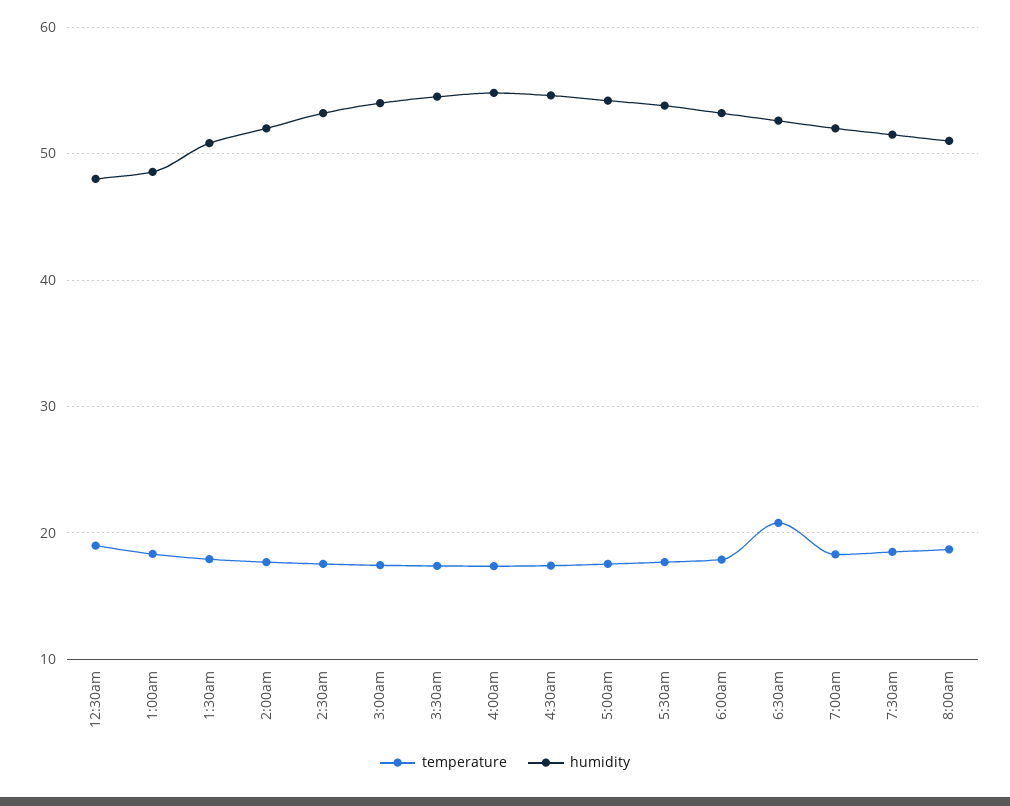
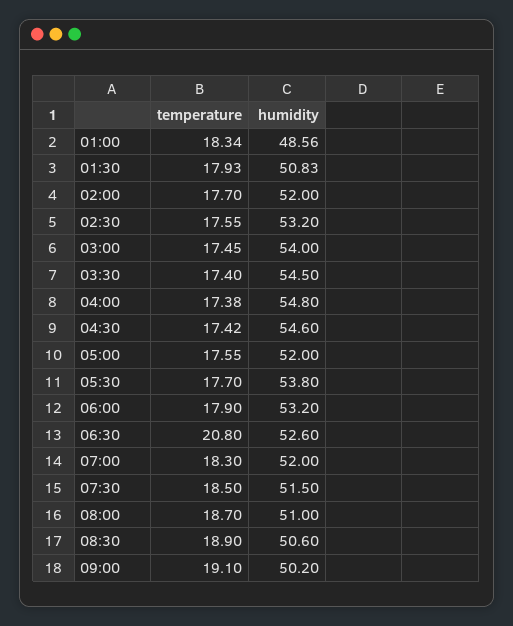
temperature, 12:30am: 19 -> none
humidity, 12:30am: 48 -> none
humidity, 5:00am: 54 -> 52
temperature, 08:30: none -> 18.9
humidity, 08:30: none -> 50.6
temperature, 09:00: none -> 19.1
humidity, 09:00: none -> 50.2

